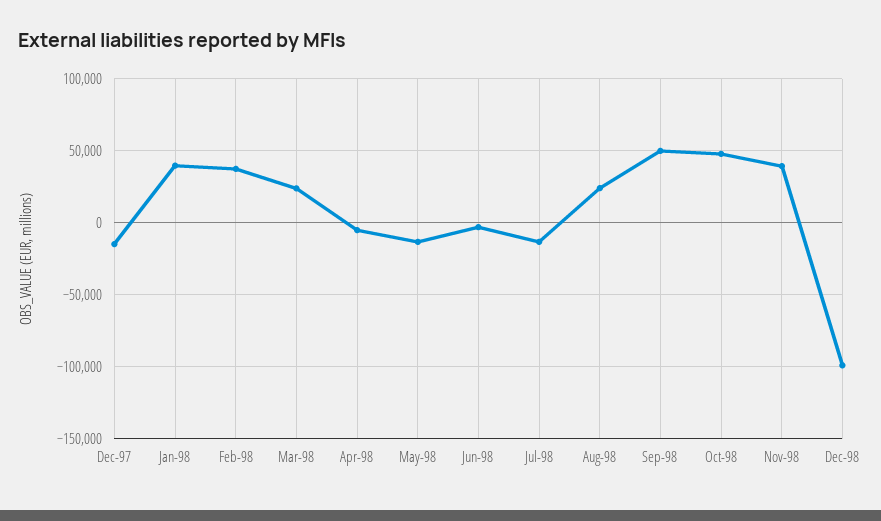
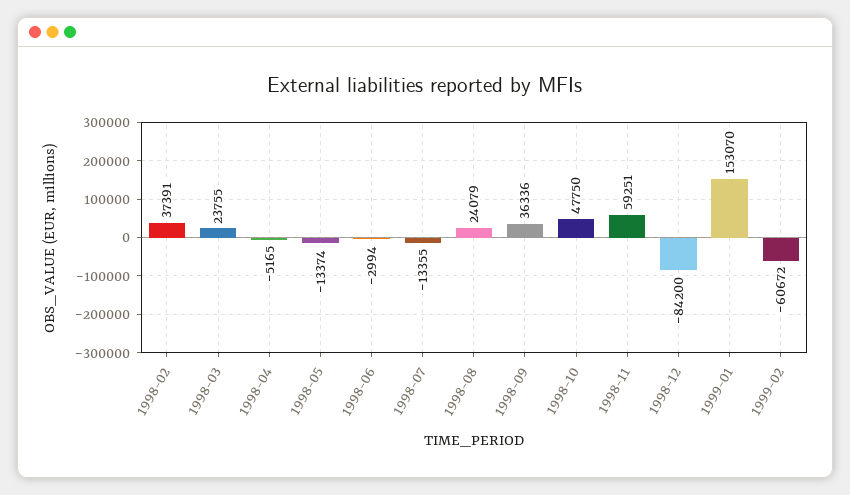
Dec-97: -15000 -> none
Jan-98: 40000 -> none
Sep-98: 50000 -> 36336
Nov-98: 40000 -> 59251
Dec-98: -100000 -> -84200
1999-01: none -> 153070
1999-02: none -> -60672

